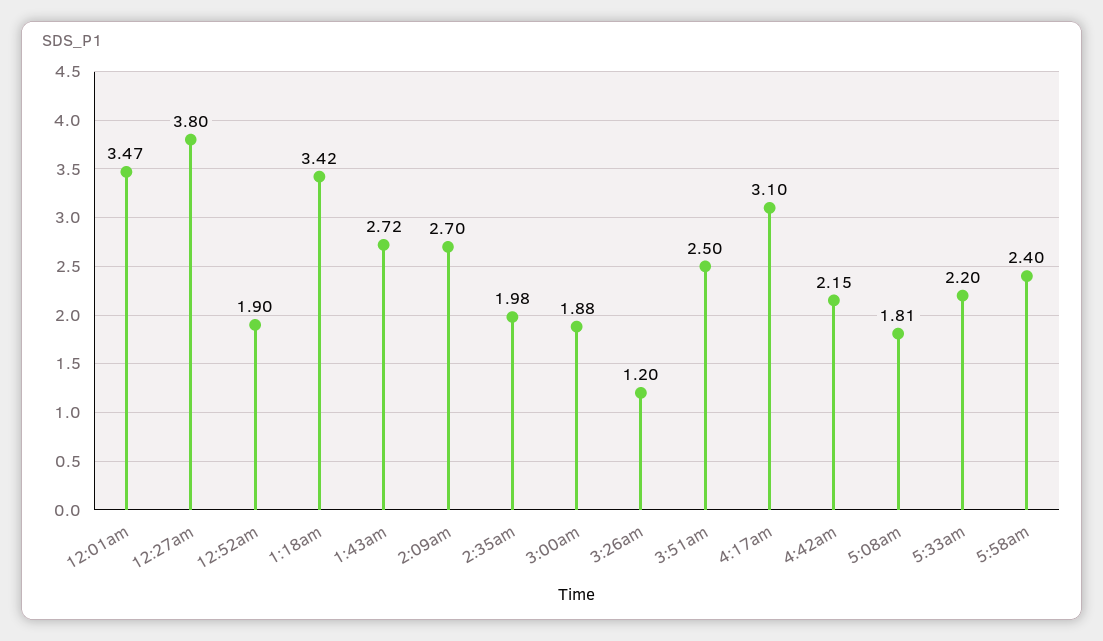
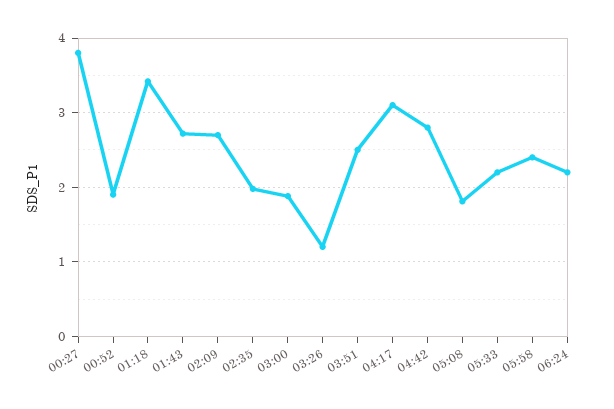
12:01am: 3.47 -> none
4:42am: 2.15 -> 2.8
06:24: none -> 2.2

